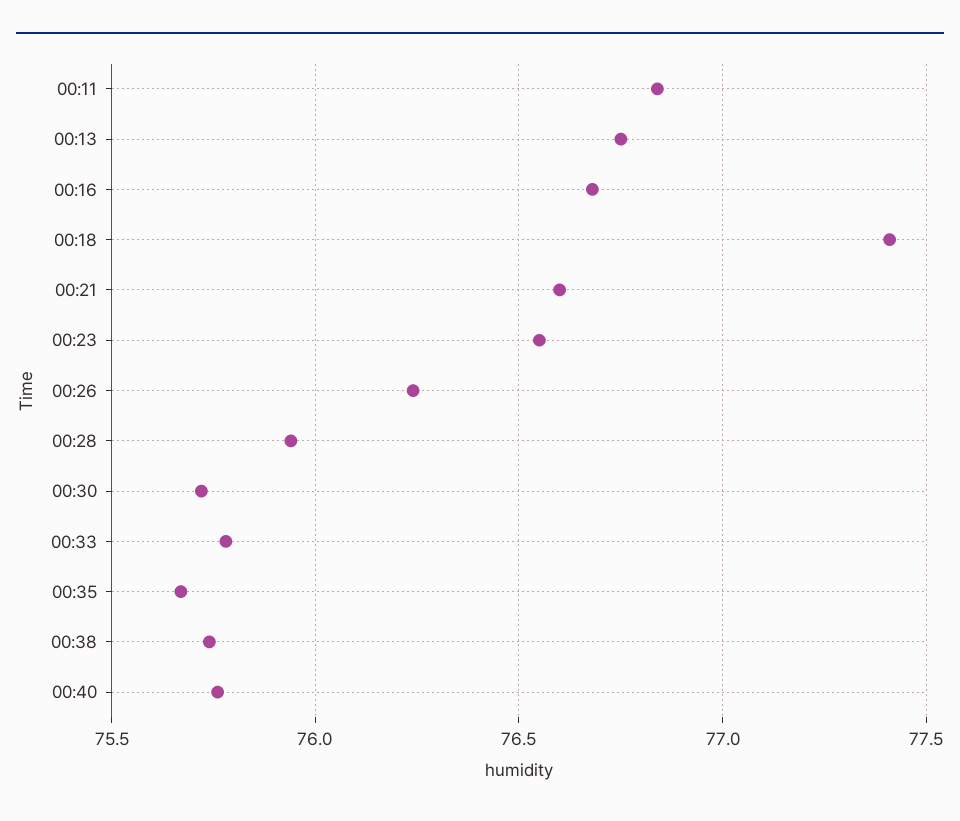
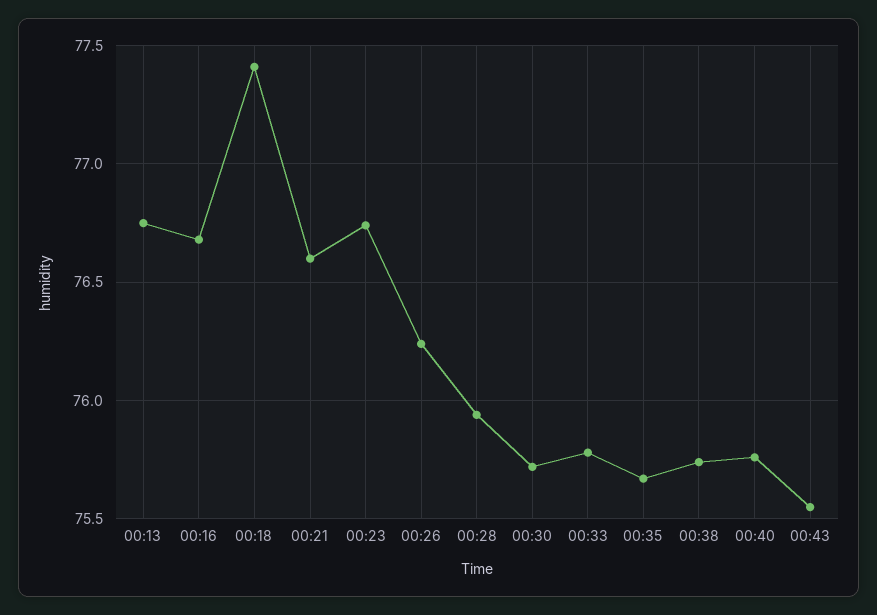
00:11: 76.85 -> none
00:23: 76.55 -> 76.75
00:43: none -> 75.55

